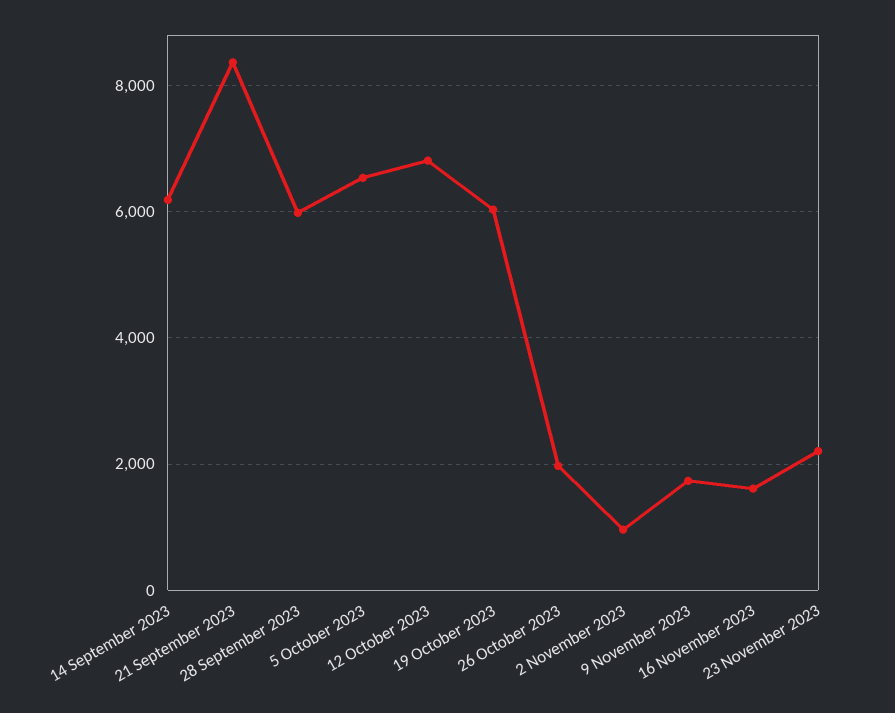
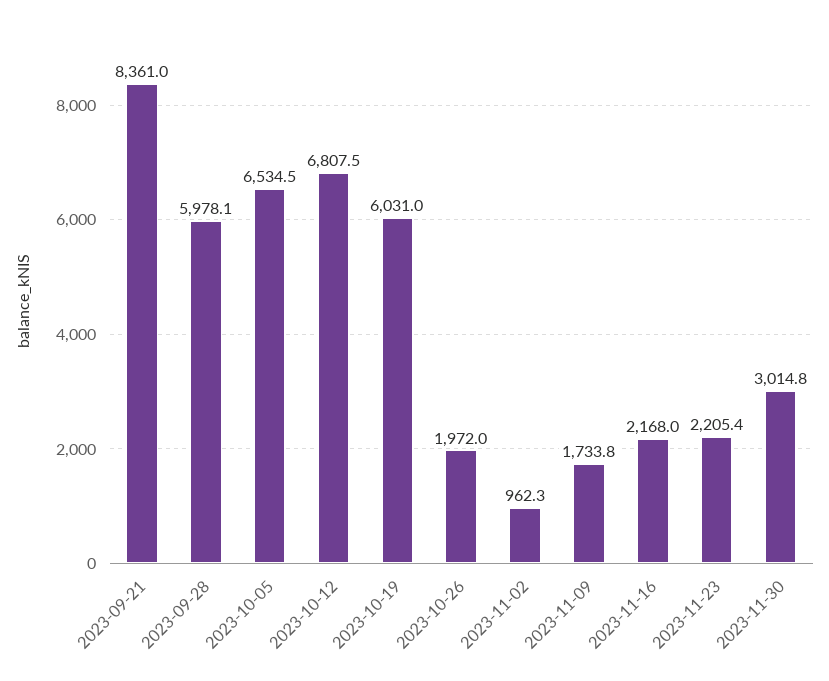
14 September 2023: 6200 -> none
16 November 2023: 1600 -> 2168
2023-11-30: none -> 3014.8

